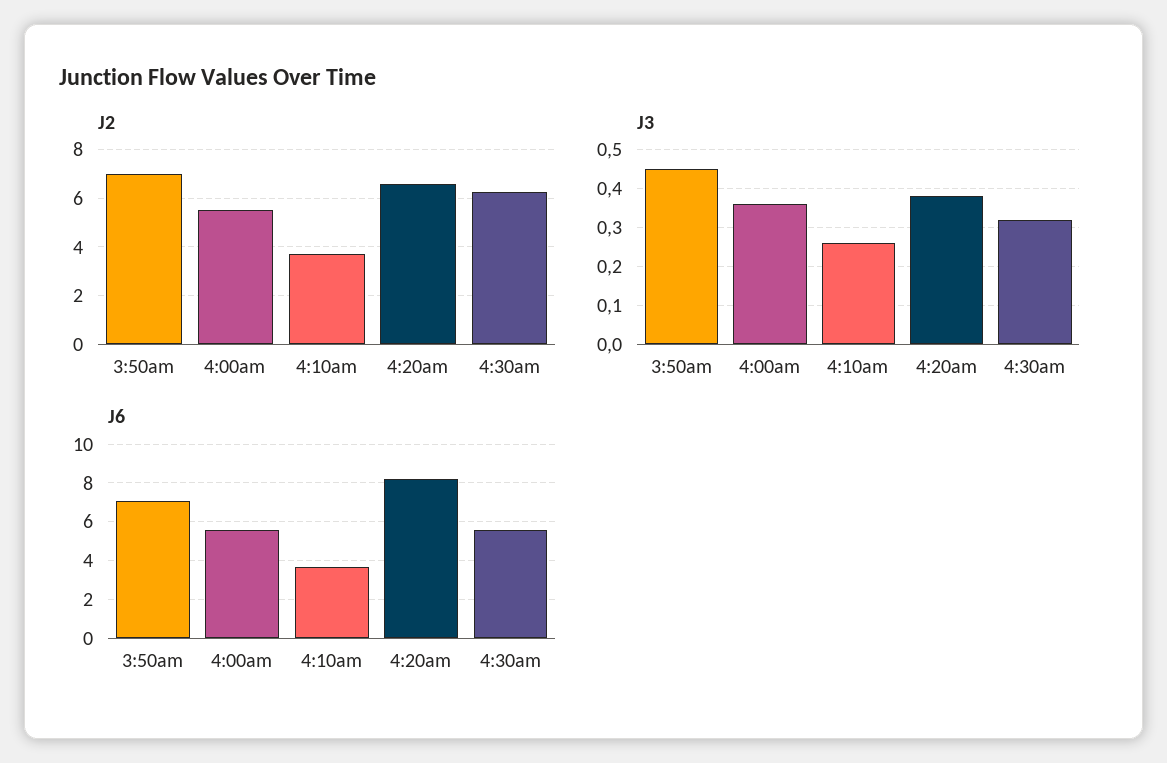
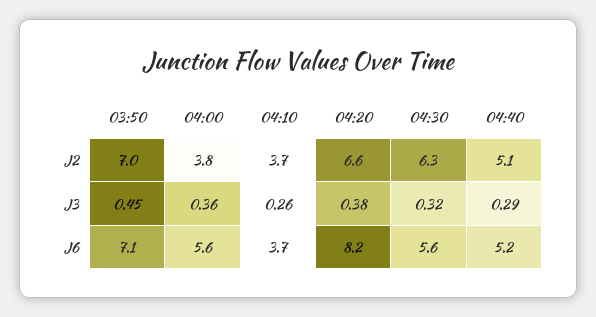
J2, 4:00am: 5.5 -> 3.8
J2, 04:40: none -> 5.1
J3, 04:40: none -> 0.29
J6, 04:40: none -> 5.2

